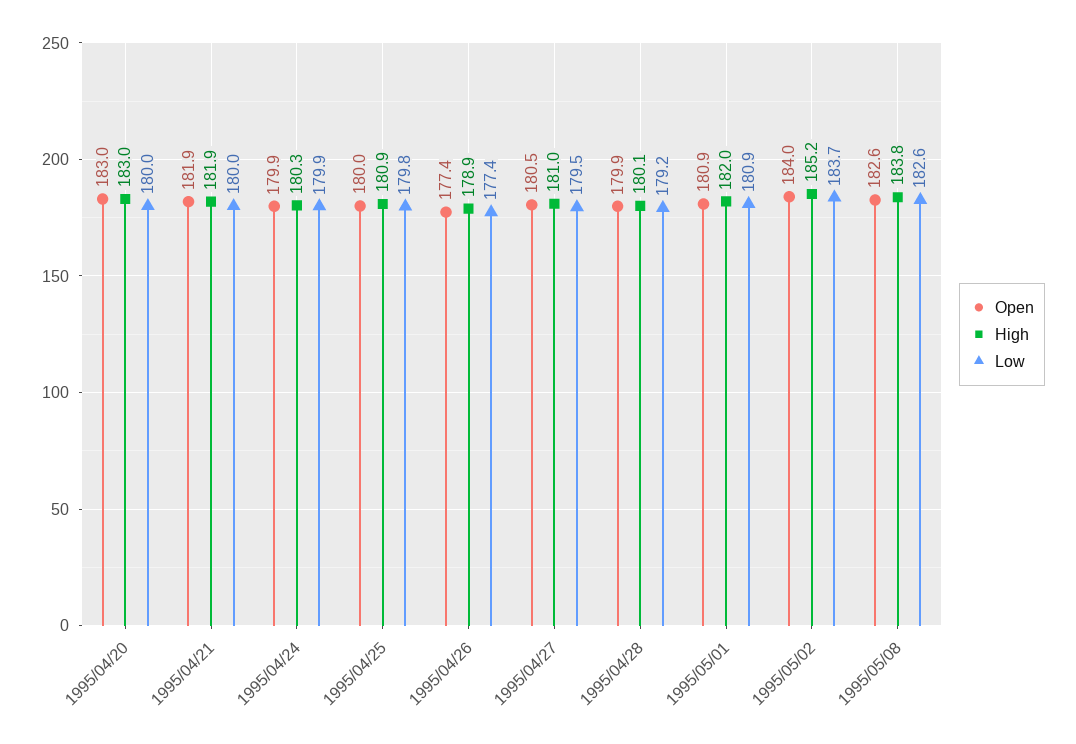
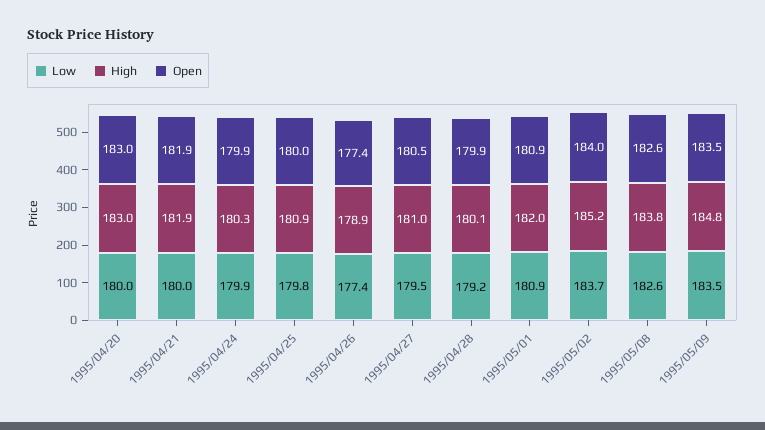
Low, 1995/05/09: none -> 183.5
High, 1995/05/09: none -> 184.8
Open, 1995/05/09: none -> 183.5

